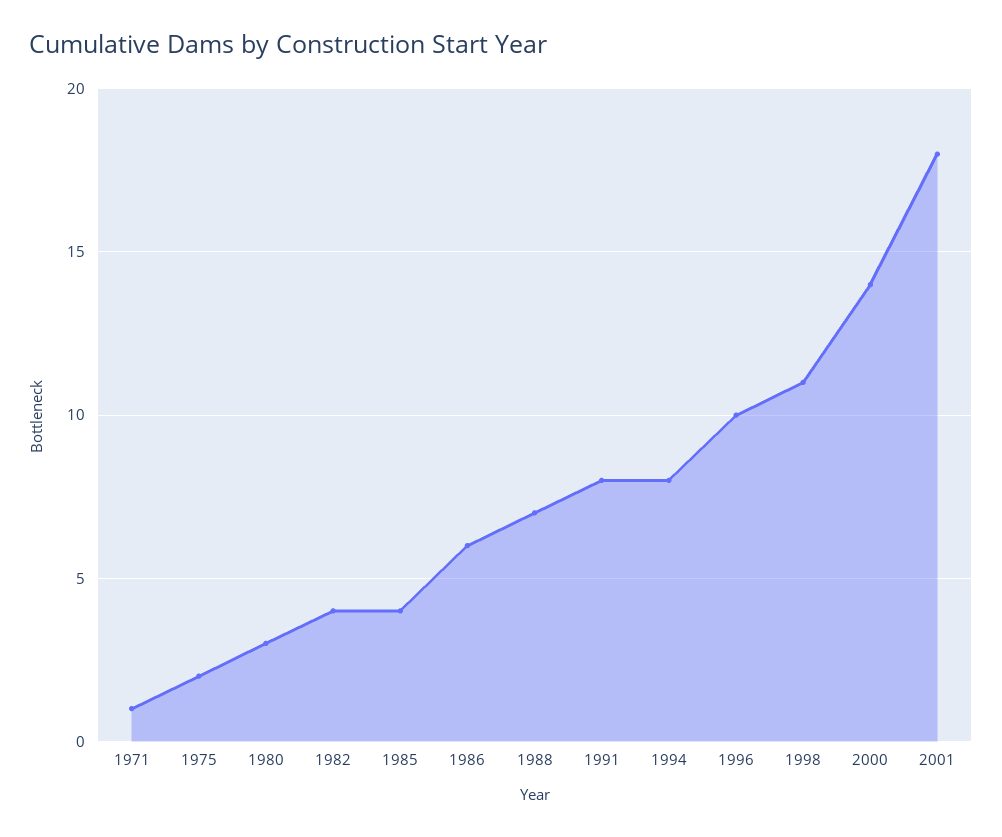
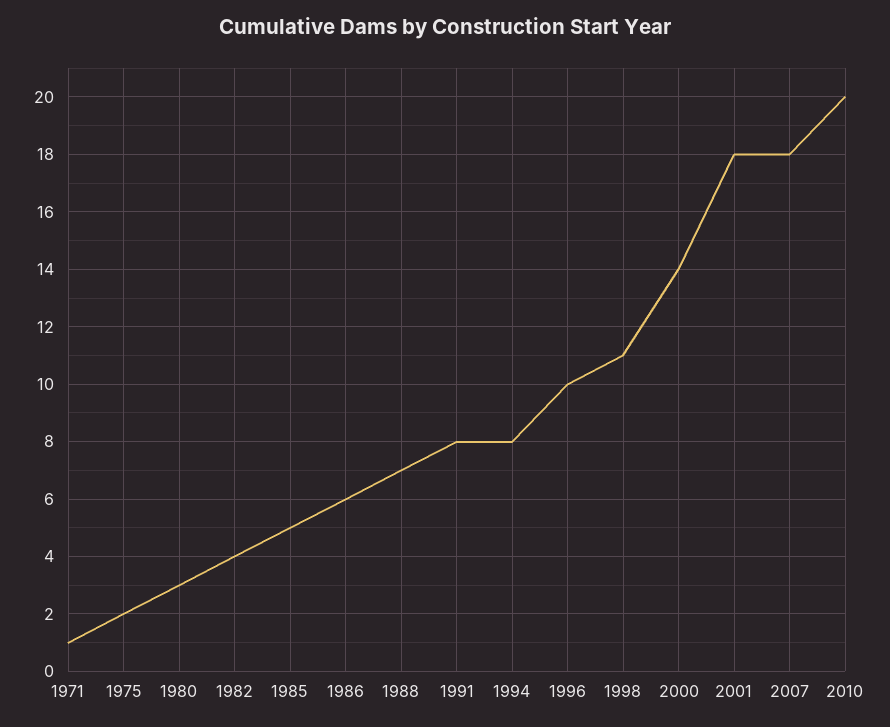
1985: 4 -> 5
2007: none -> 18
2010: none -> 20

